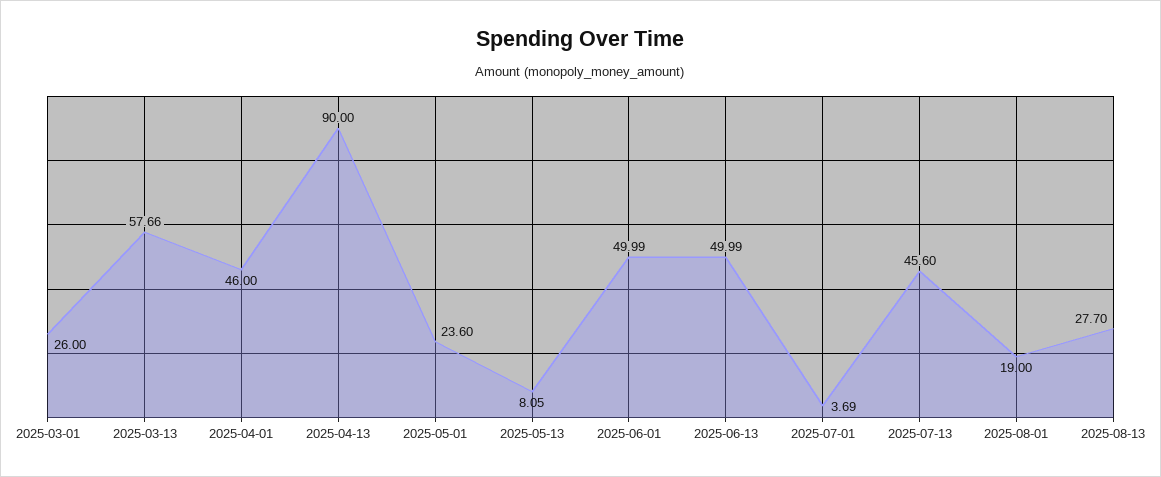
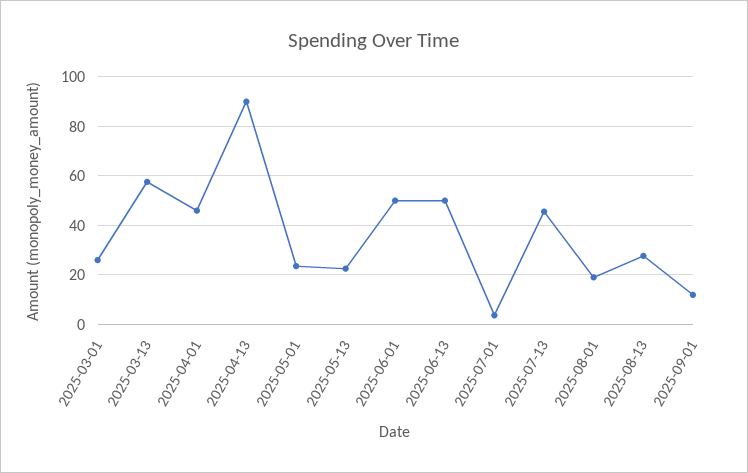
2025-05-13: 8.05 -> 22.5
2025-09-01: none -> 12.5

